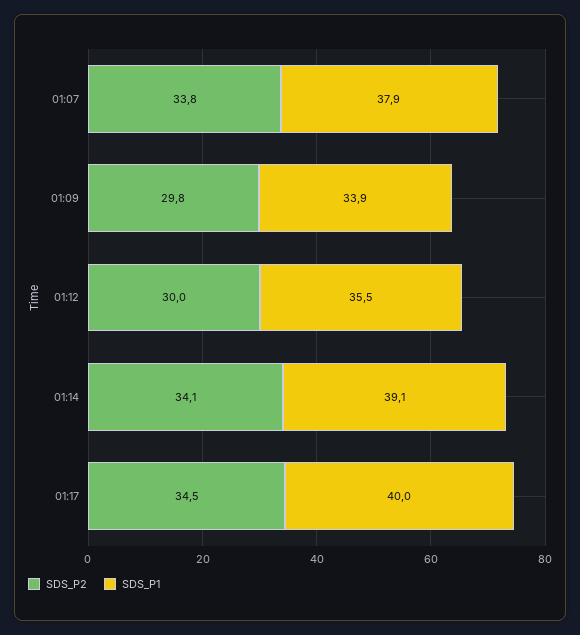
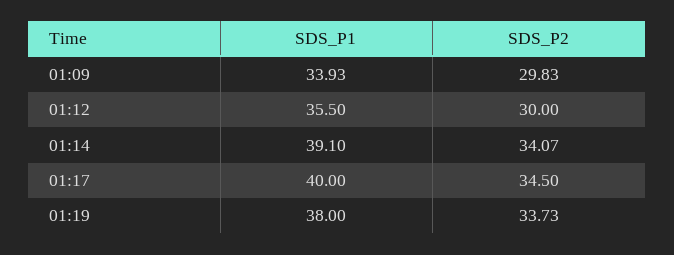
SDS_P2, 01:07: 33.8 -> none
SDS_P1, 01:07: 37.9 -> none
SDS_P1, 01:19: none -> 38
SDS_P2, 01:19: none -> 33.73

